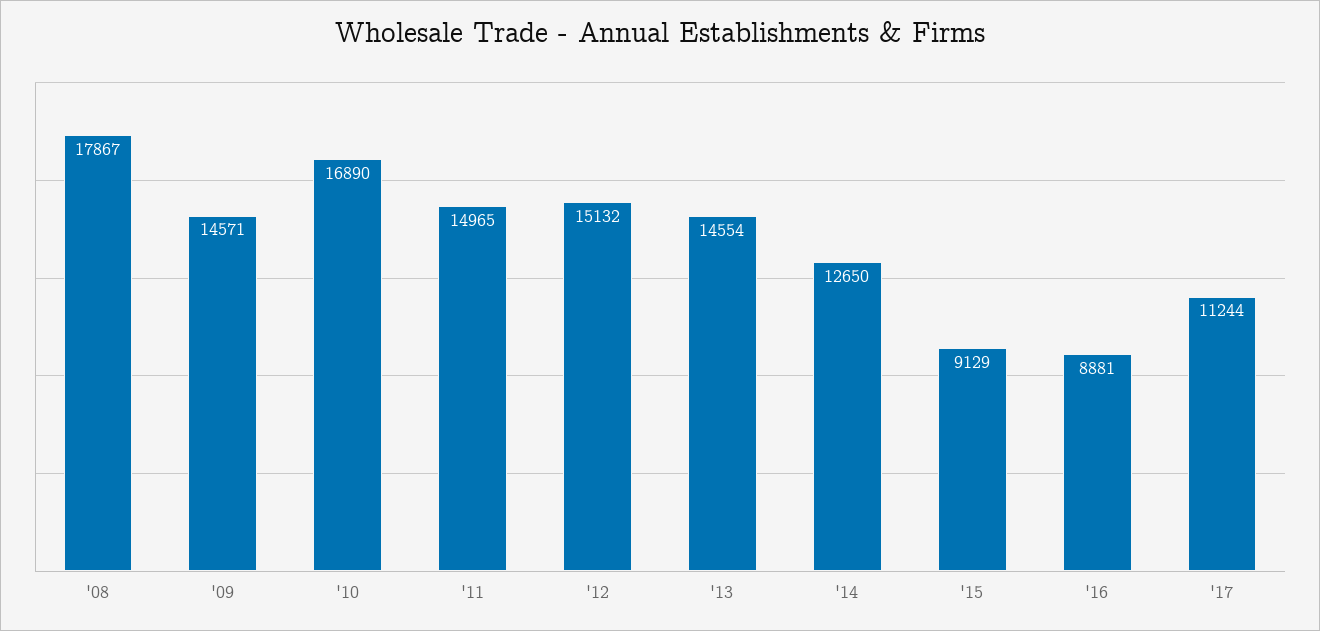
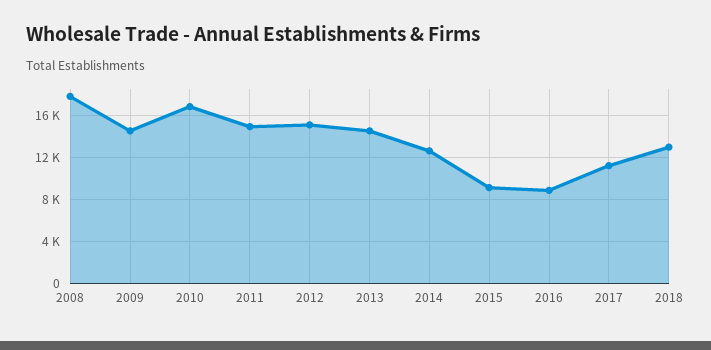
2018: none -> 13000

